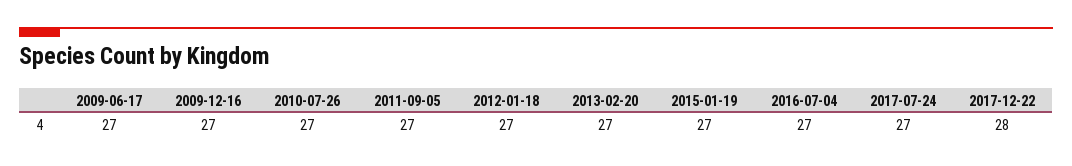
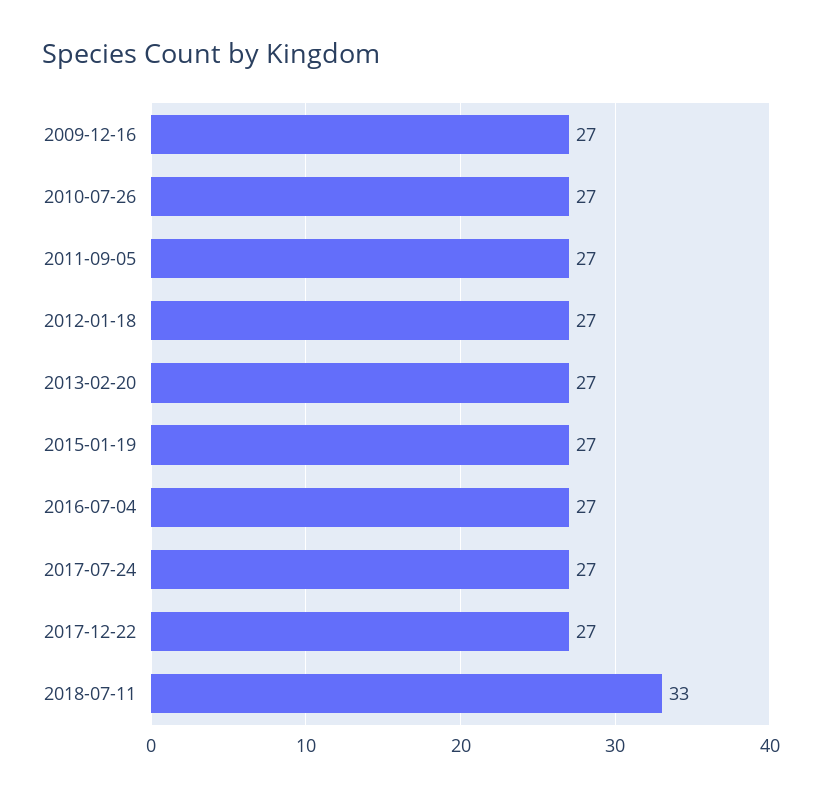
2009-06-17: 27 -> none
2017-12-22: 28 -> 27
2018-07-11: none -> 33

